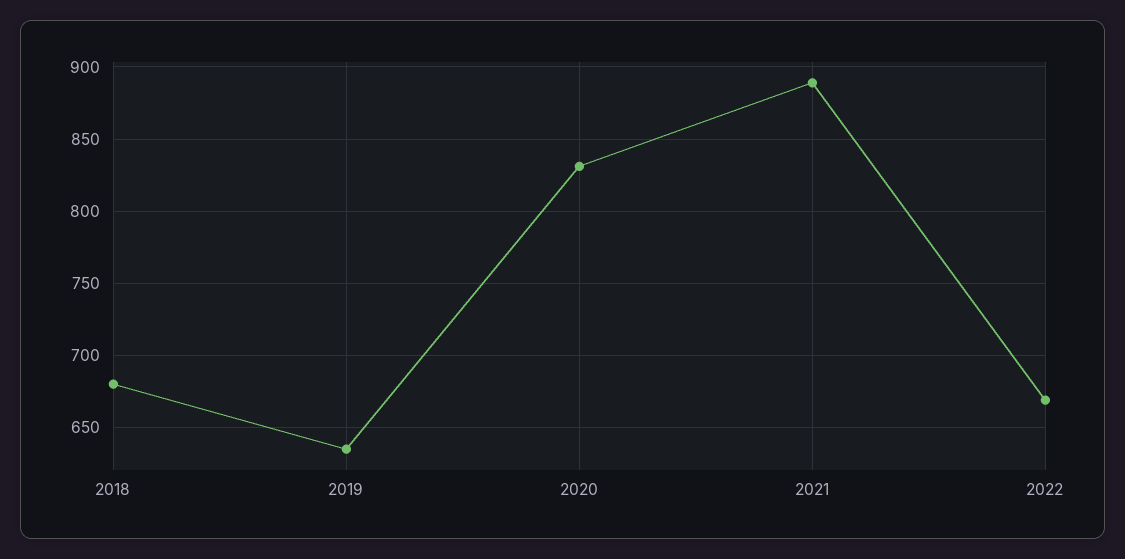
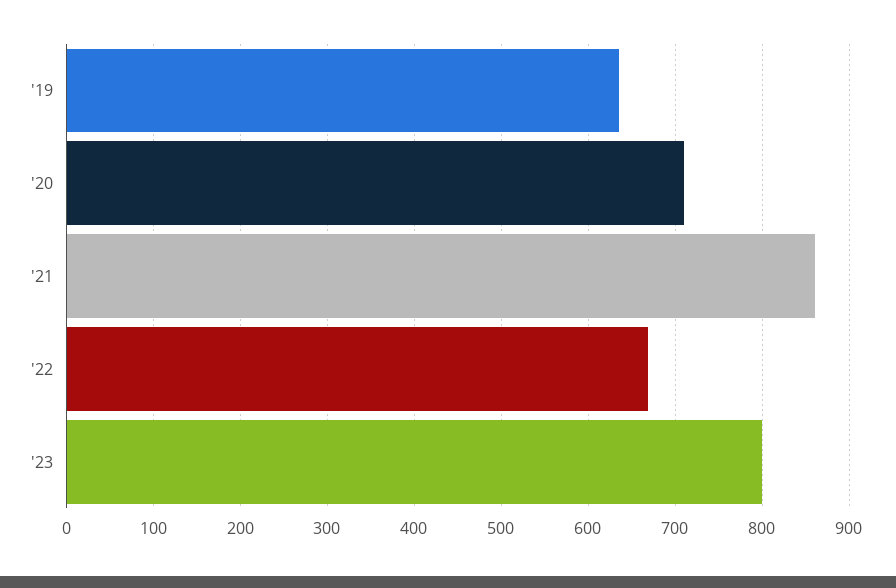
2018: 680 -> none
2020: 830 -> 710
2021: 890 -> 860
'23: none -> 800

